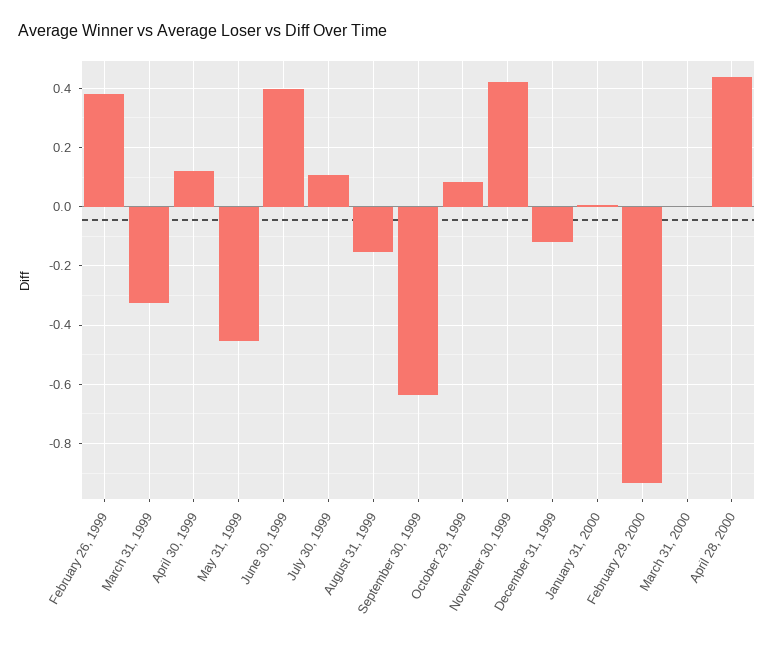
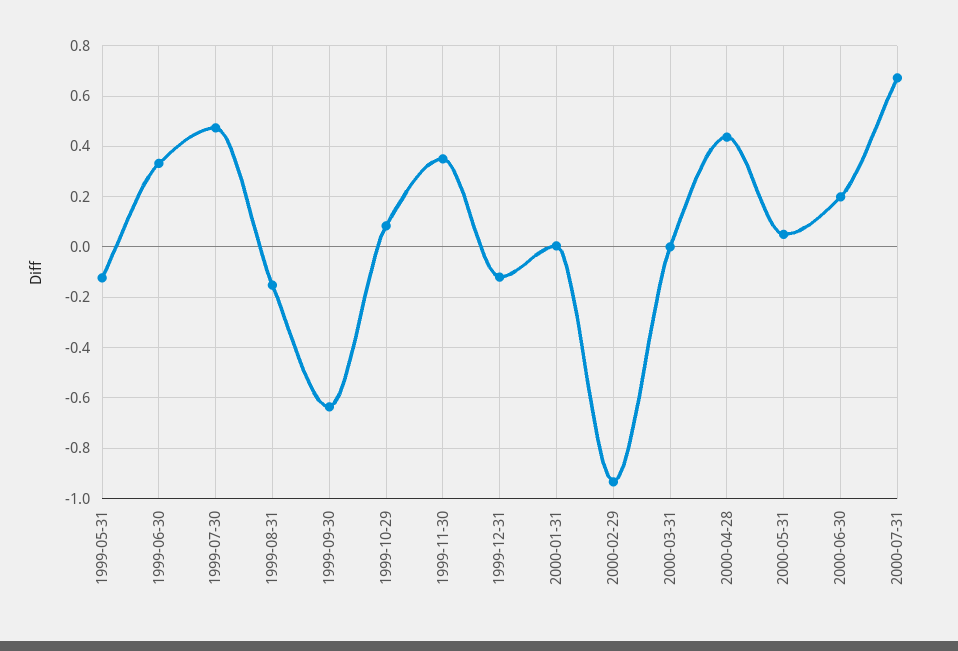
February 26, 1999: 0.375 -> none
March 31, 1999: -0.325 -> none
April 30, 1999: 0.125 -> none
May 31, 1999: -0.45 -> -0.125
June 30, 1999: 0.4 -> 0.325
July 30, 1999: 0.1 -> 0.475
November 30, 1999: 0.425 -> 0.35
2000-05-31: none -> 0.05
2000-06-30: none -> 0.2
2000-07-31: none -> 0.675

